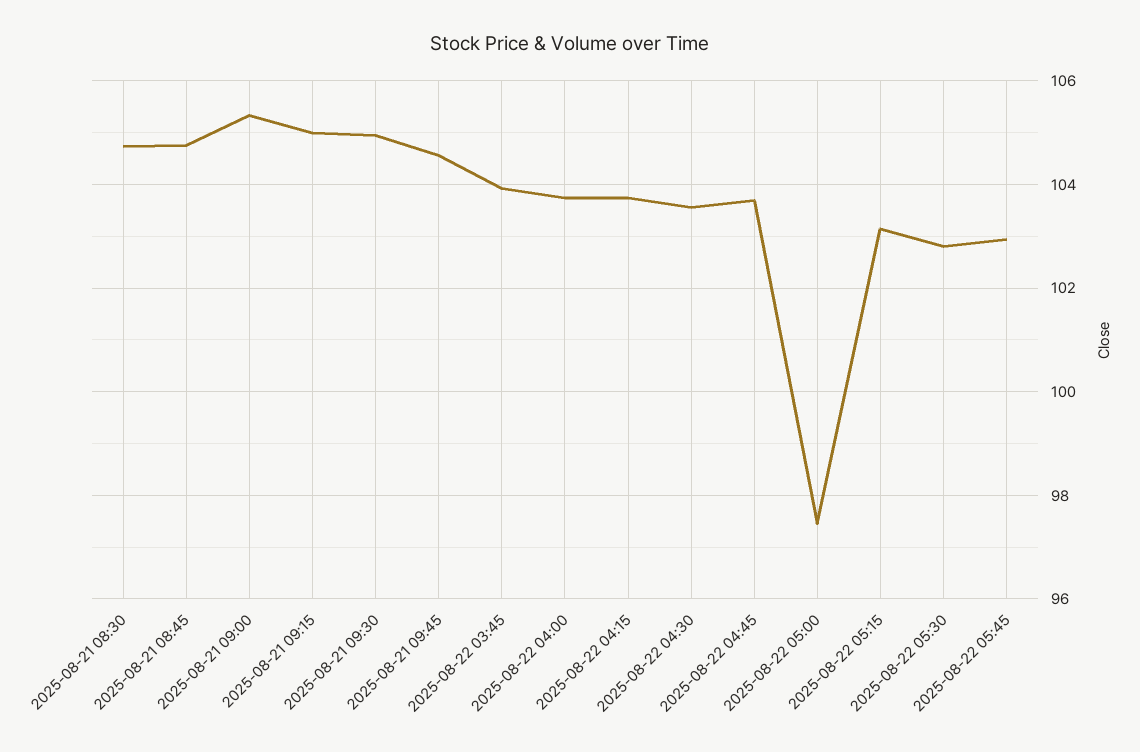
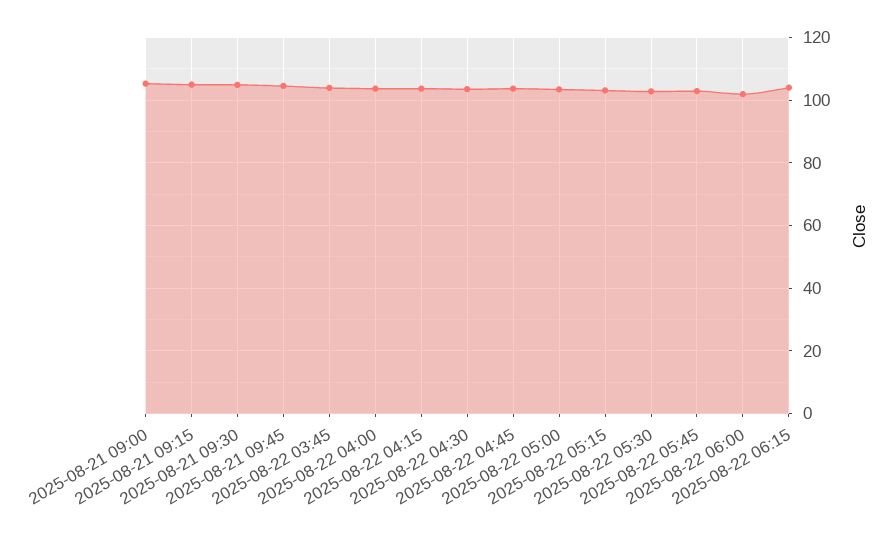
2025-08-21 08:30: 104.8 -> none
2025-08-21 08:45: 104.8 -> none
2025-08-22 05:00: 97.4 -> 104
2025-08-22 06:00: none -> 102
2025-08-22 06:15: none -> 104

